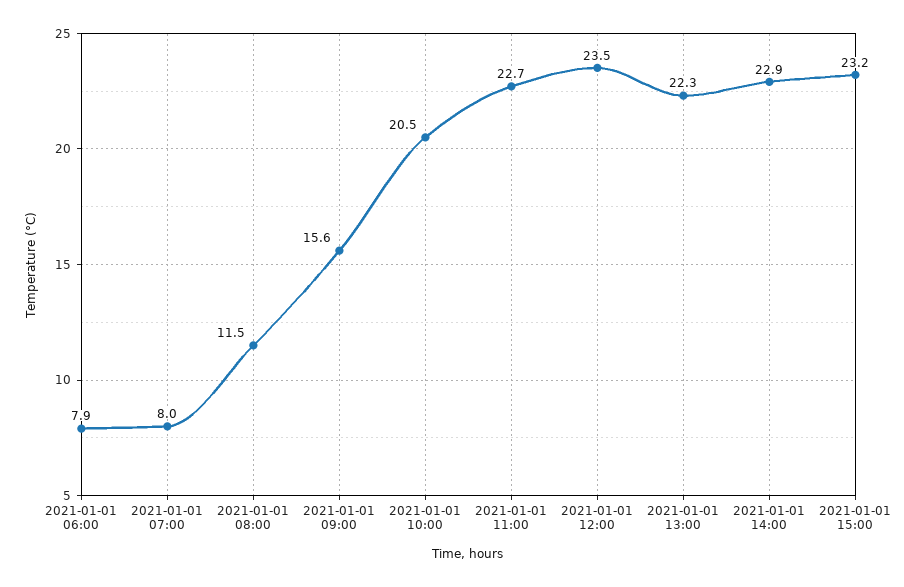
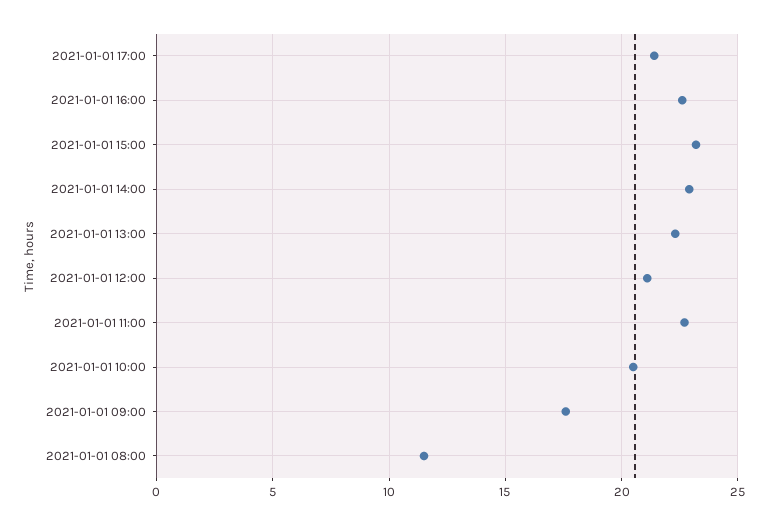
2021-01-01 06:00: 7.9 -> none
2021-01-01 07:00: 8 -> none
2021-01-01 09:00: 15.6 -> 17.5
2021-01-01 12:00: 23.5 -> 21
2021-01-01 17:00: none -> 21.5
2021-01-01 16:00: none -> 22.5

